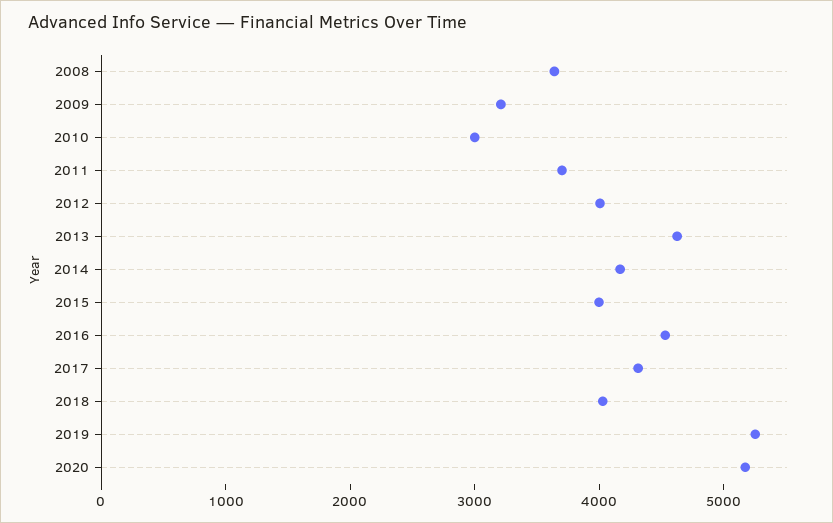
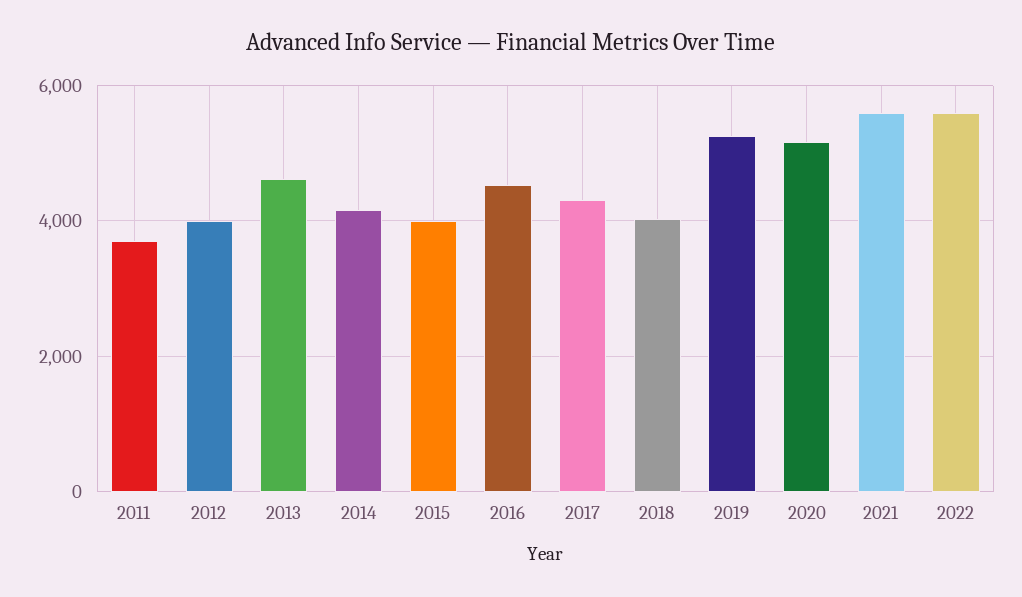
2008: 3600 -> none
2009: 3200 -> none
2010: 3000 -> none
2021: none -> 5600
2022: none -> 5600

